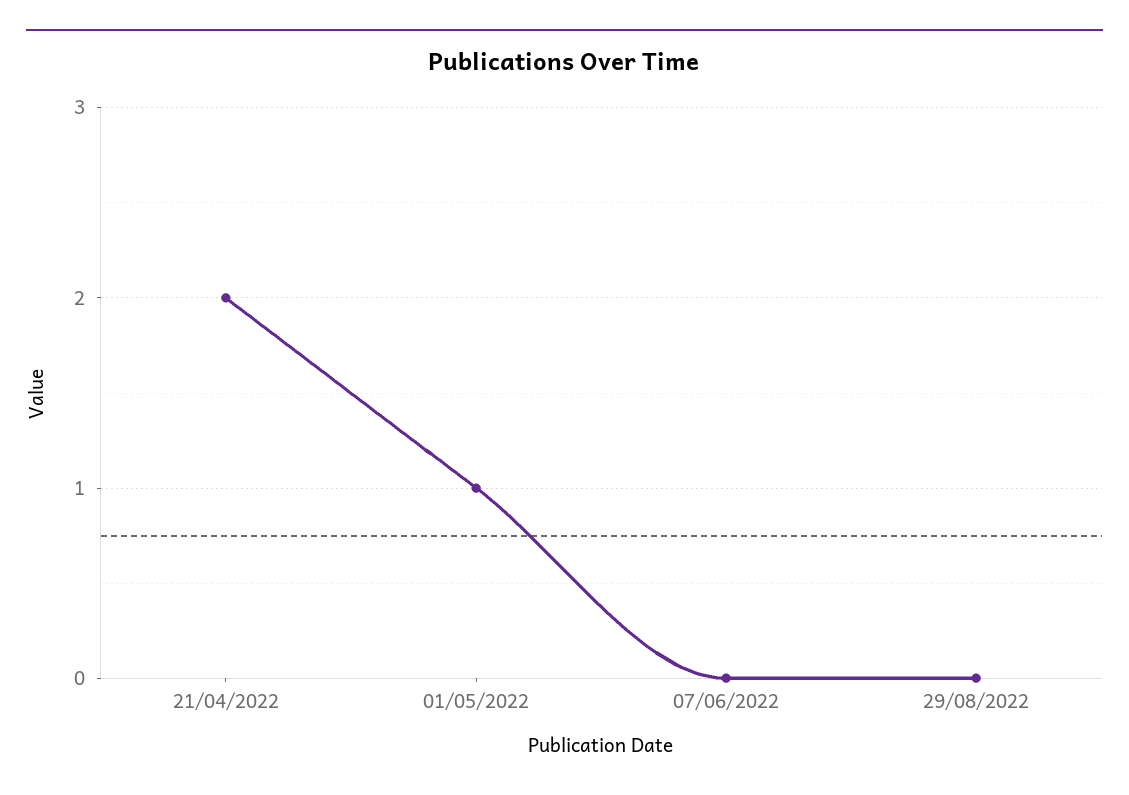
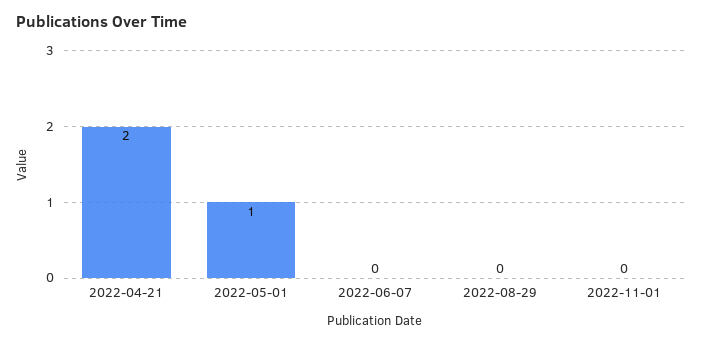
2022-11-01: none -> 0

